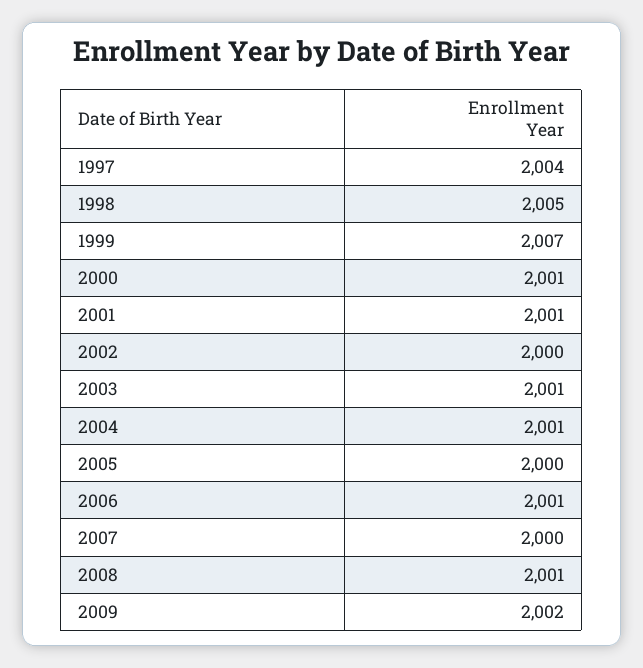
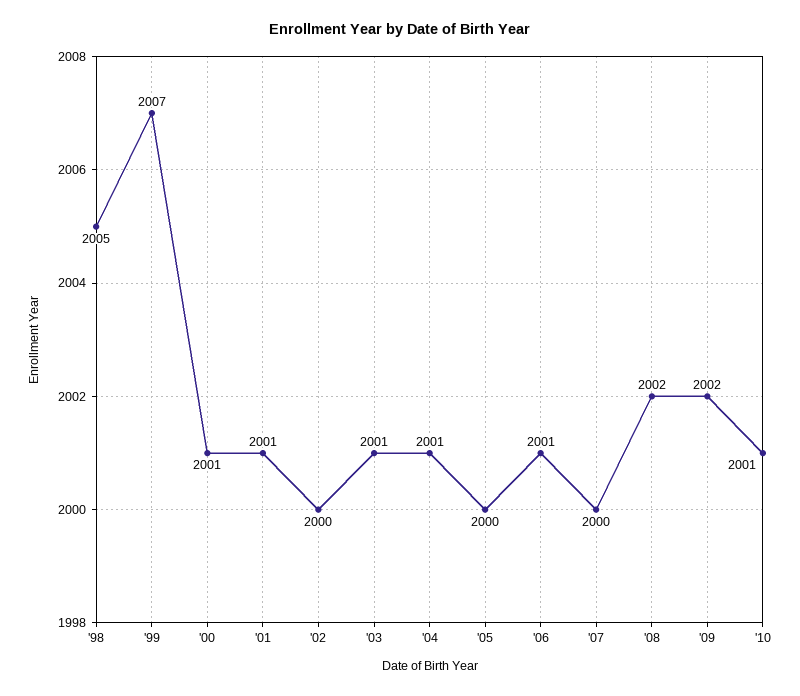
1997: 2004 -> none
2008: 2001 -> 2002
'10: none -> 2001

